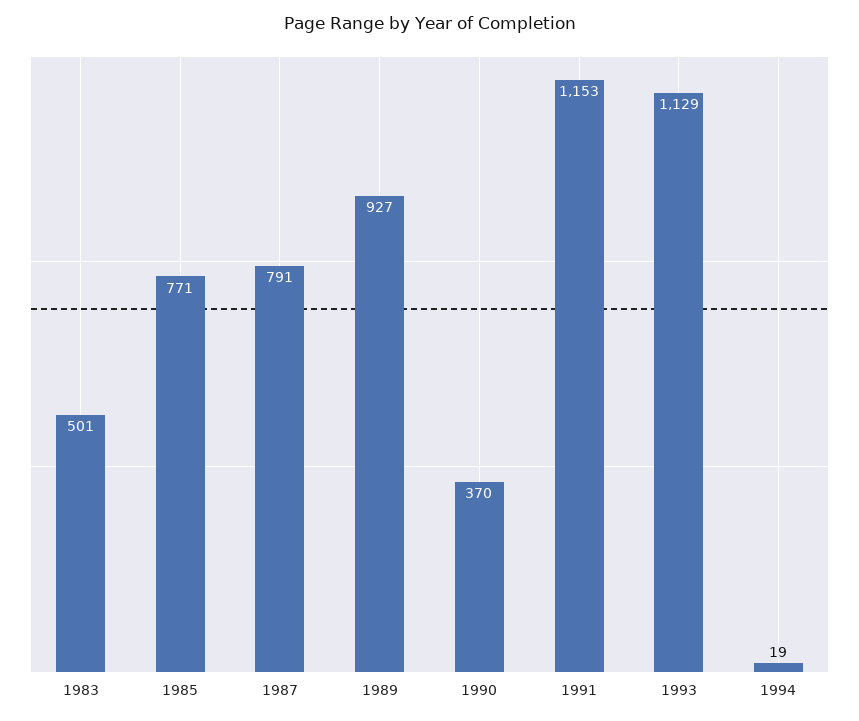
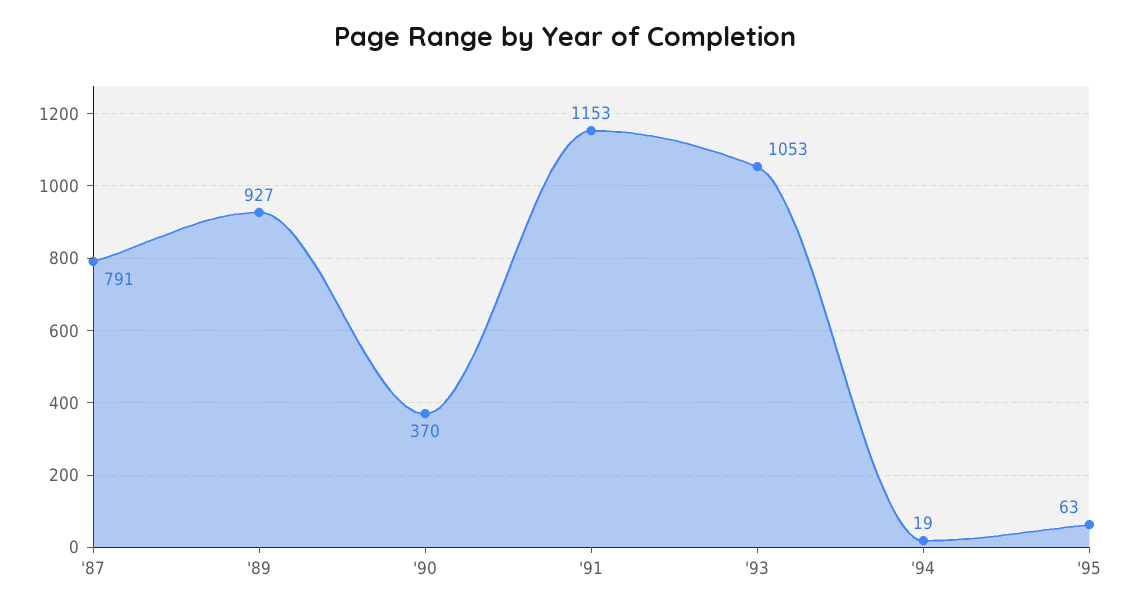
1983: 501 -> none
1985: 771 -> none
1993: 1129 -> 1053
'95: none -> 63

